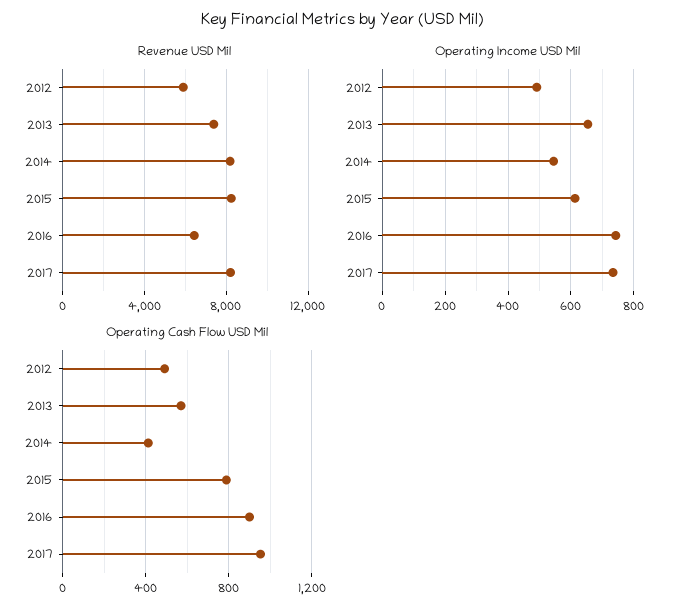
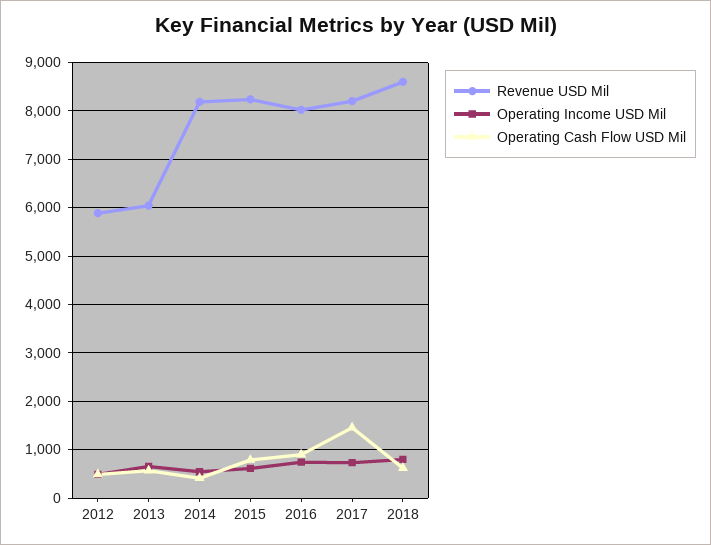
Revenue USD Mil, 2013: 7500 -> 6000
Revenue USD Mil, 2016: 6500 -> 8000
Operating Cash Flow USD Mil, 2017: 950 -> 1400
Revenue USD Mil, 2018: none -> 8600
Operating Income USD Mil, 2018: none -> 800
Operating Cash Flow USD Mil, 2018: none -> 600

